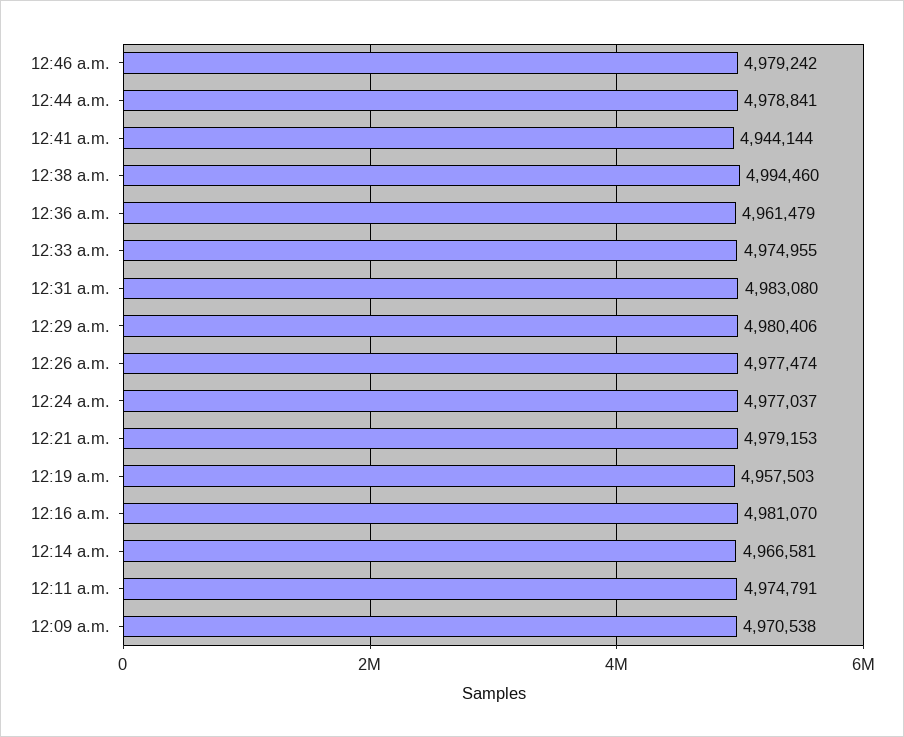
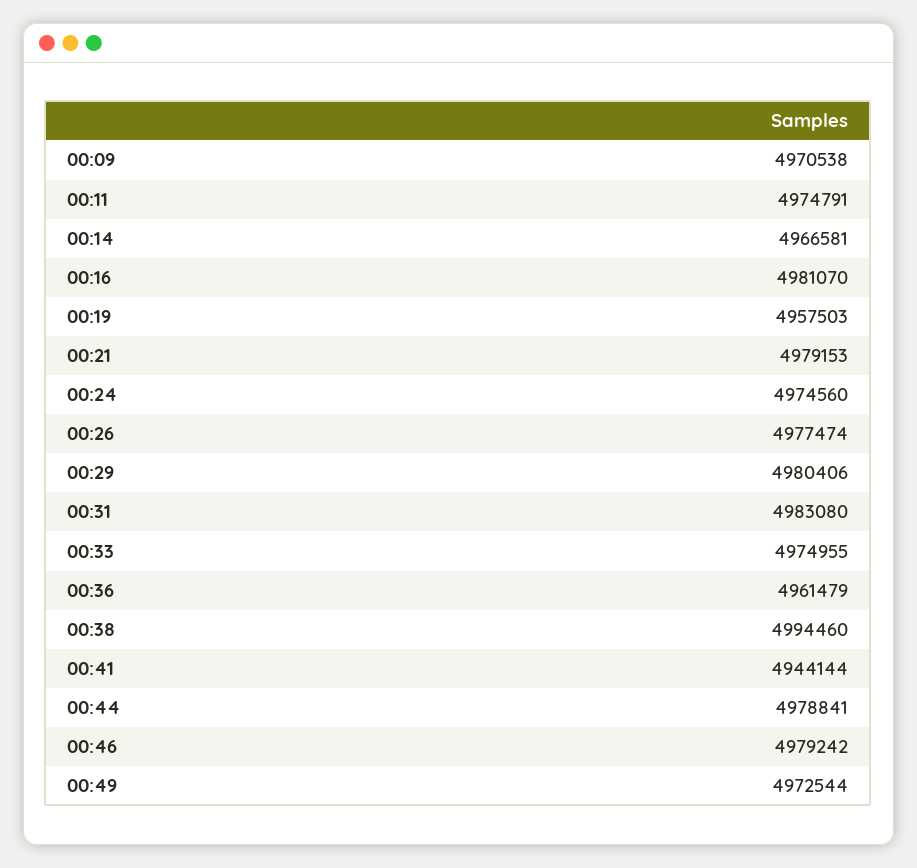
12:24 a.m.: 4977037 -> 4974560
00:49: none -> 4972544

